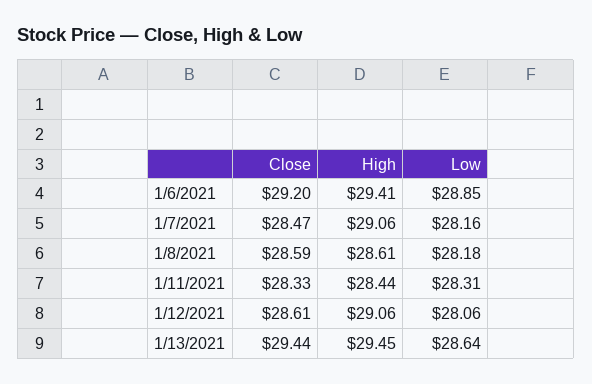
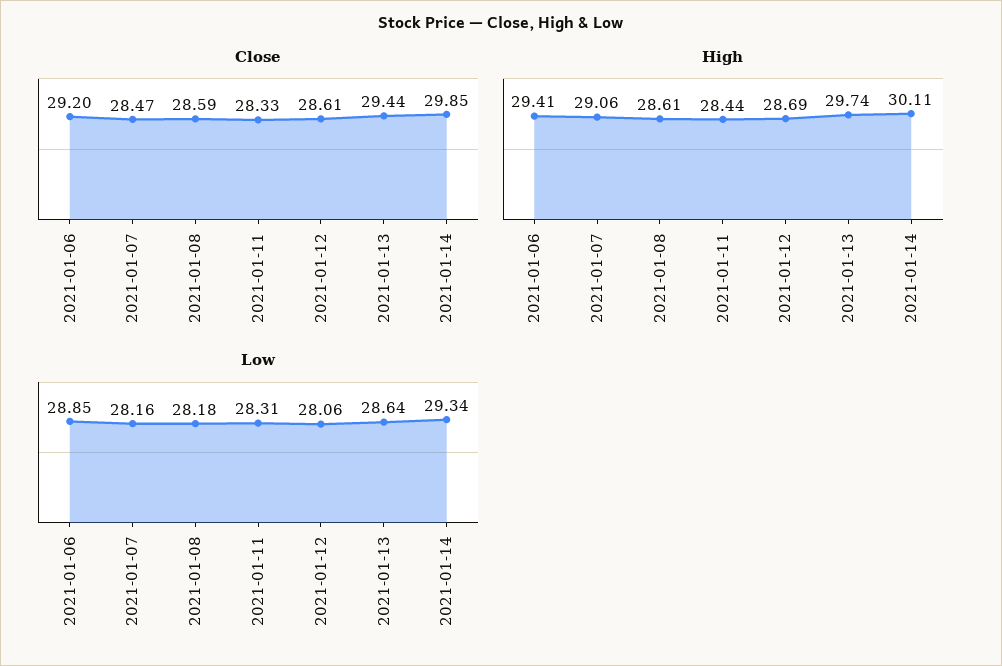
High, 1/12/2021: 29.06 -> 28.69
High, 1/13/2021: 29.45 -> 29.74
Close, 2021-01-14: none -> 29.85
High, 2021-01-14: none -> 30.11
Low, 2021-01-14: none -> 29.34

